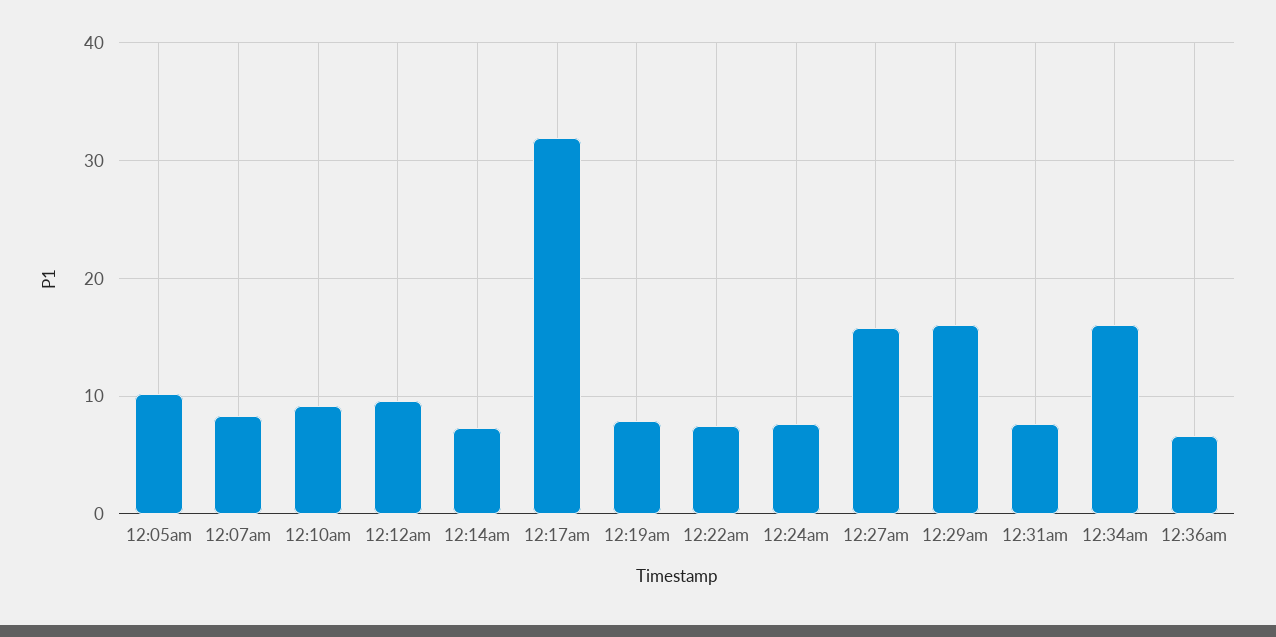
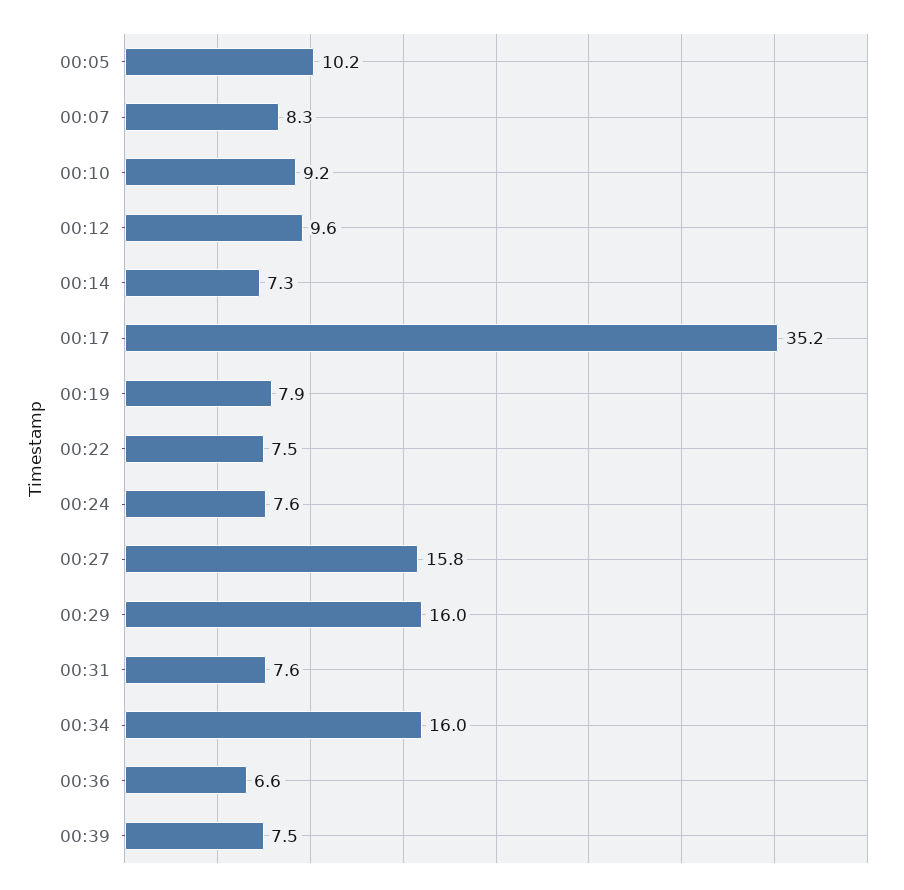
12:17am: 32 -> 35.2
00:39: none -> 7.5

